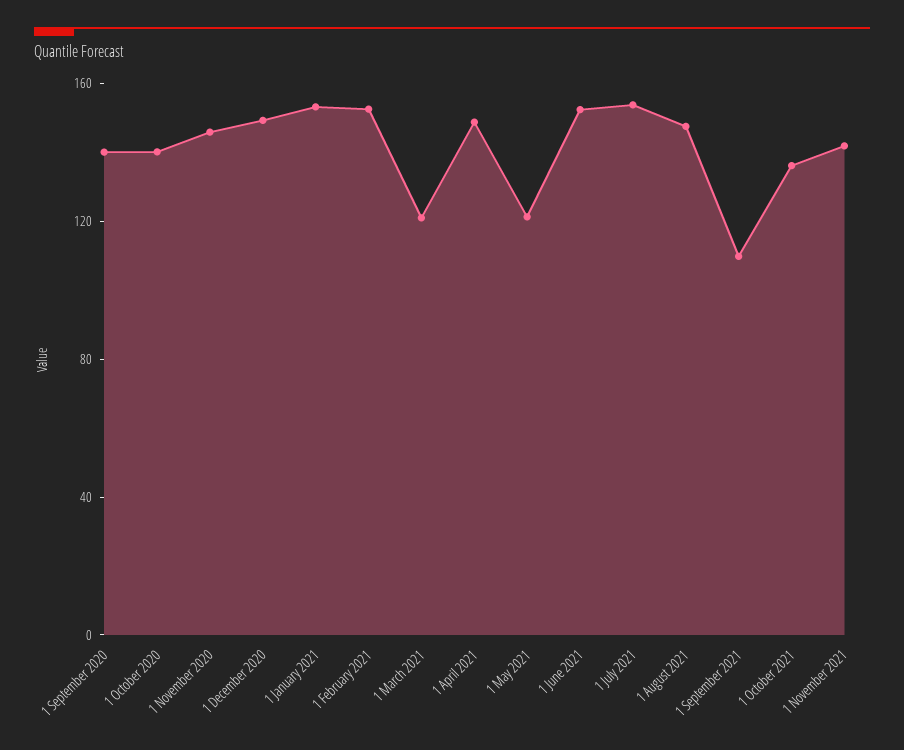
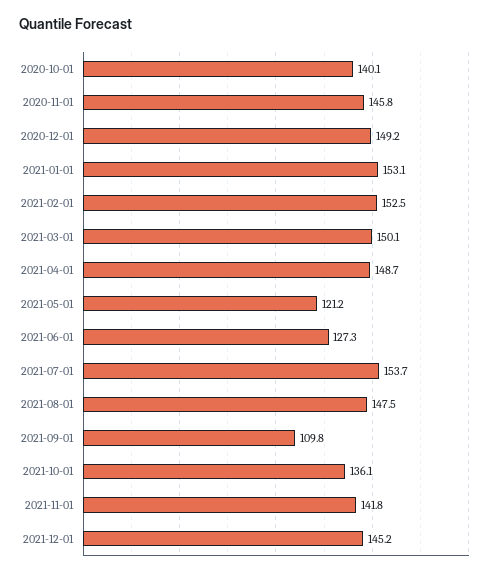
1 September 2020: 140 -> none
1 March 2021: 120 -> 150.1
1 June 2021: 150 -> 127.3
2021-12-01: none -> 145.2

